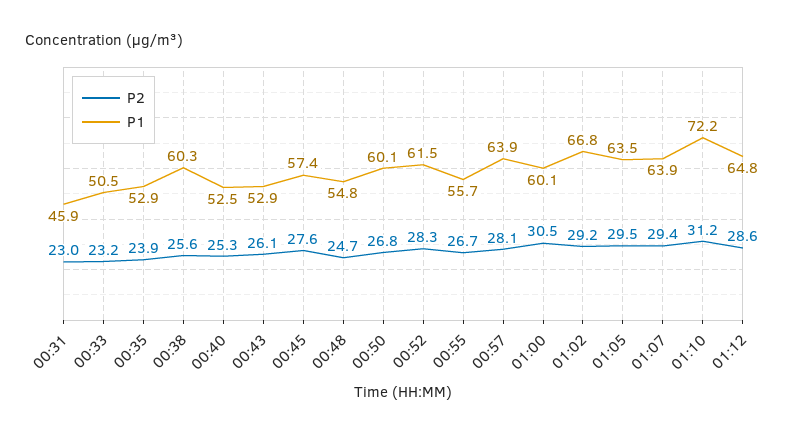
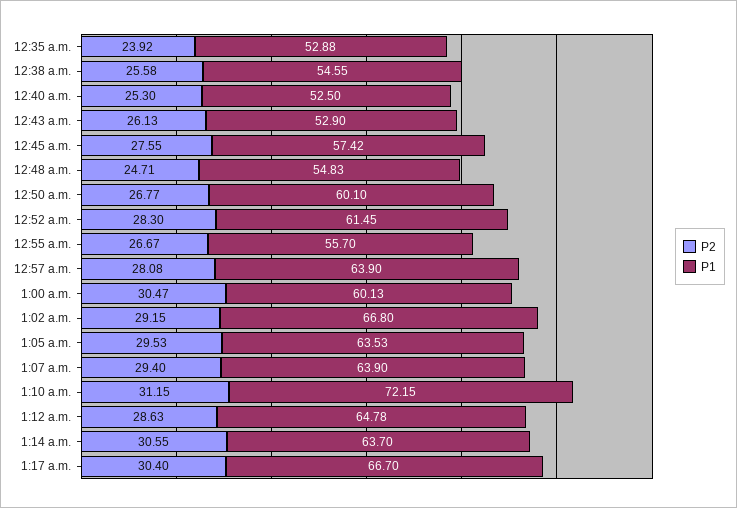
P2, 00:31: 23 -> none
P1, 00:31: 45.9 -> none
P2, 00:33: 23.2 -> none
P1, 00:33: 50.5 -> none
P1, 00:38: 60.3 -> 54.55
P2, 1:14 a.m.: none -> 30.55
P1, 1:14 a.m.: none -> 63.7
P2, 1:17 a.m.: none -> 30.4
P1, 1:17 a.m.: none -> 66.7

